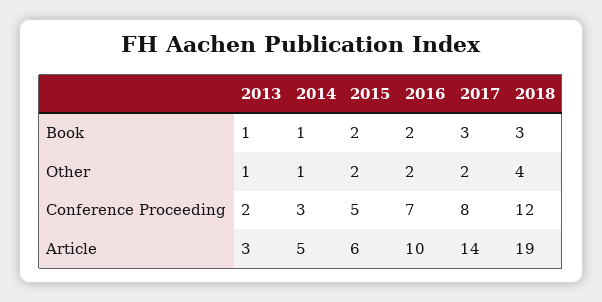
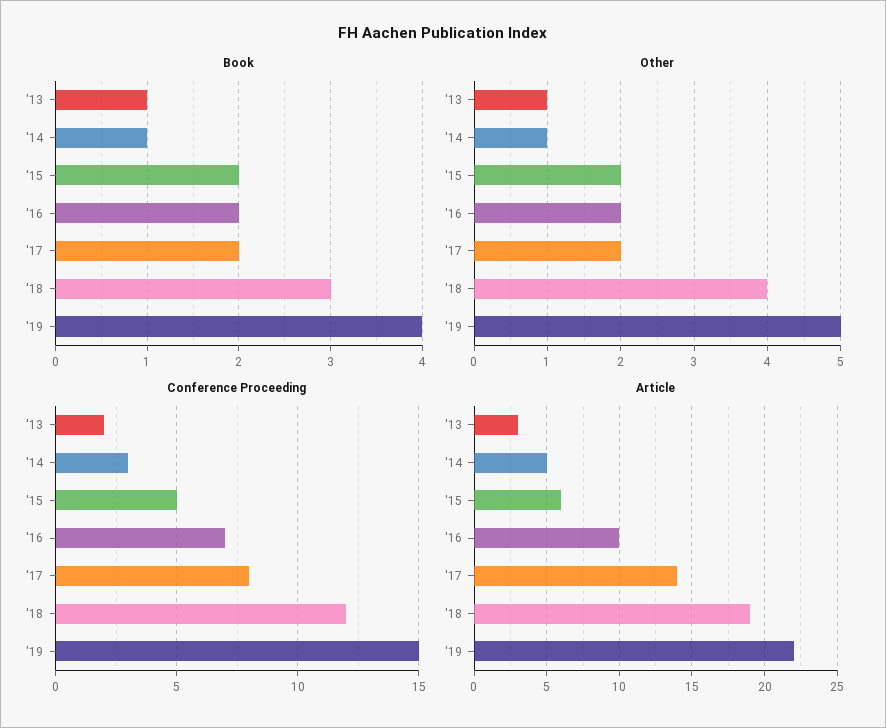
Book, 2017: 3 -> 2
Book, '19: none -> 4
Other, '19: none -> 5
Conference Proceeding, '19: none -> 15
Article, '19: none -> 22

